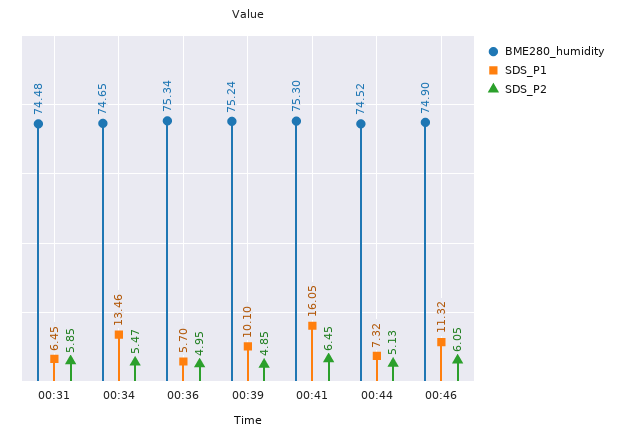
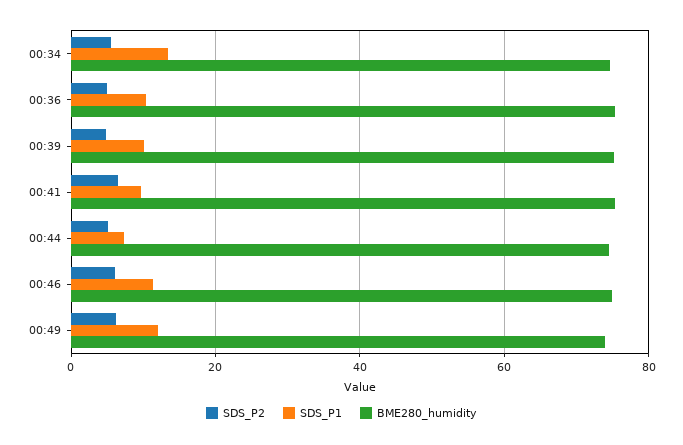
BME280_humidity, 00:31: 74.48 -> none
SDS_P1, 00:31: 6.45 -> none
SDS_P2, 00:31: 5.85 -> none
SDS_P1, 00:36: 5.7 -> 10
SDS_P1, 00:41: 16.05 -> 10
SDS_P2, 00:49: none -> 6
SDS_P1, 00:49: none -> 12
BME280_humidity, 00:49: none -> 74

